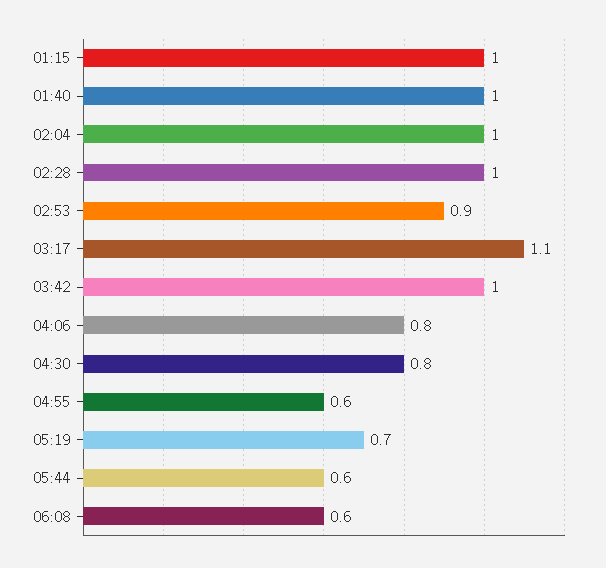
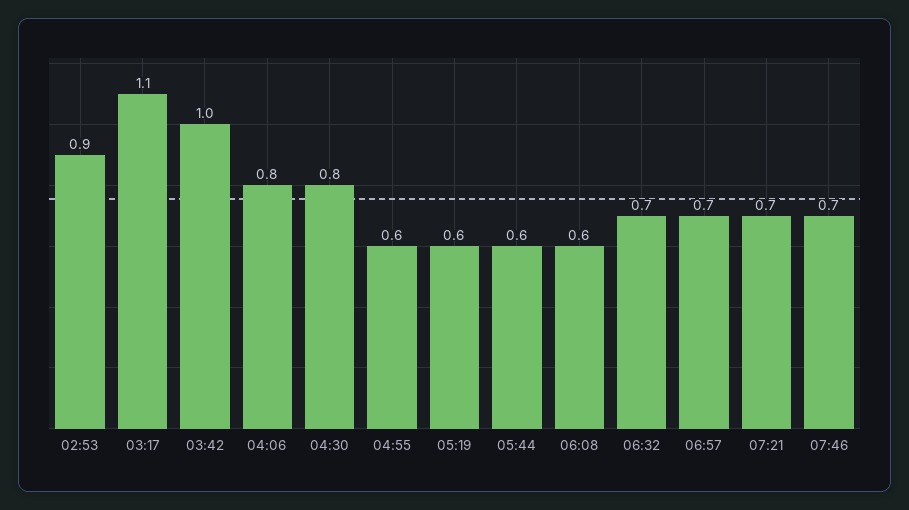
01:15: 1 -> none
01:40: 1 -> none
02:04: 1 -> none
02:28: 1 -> none
05:19: 0.7 -> 0.6
06:32: none -> 0.7
06:57: none -> 0.7
07:21: none -> 0.7
07:46: none -> 0.7

